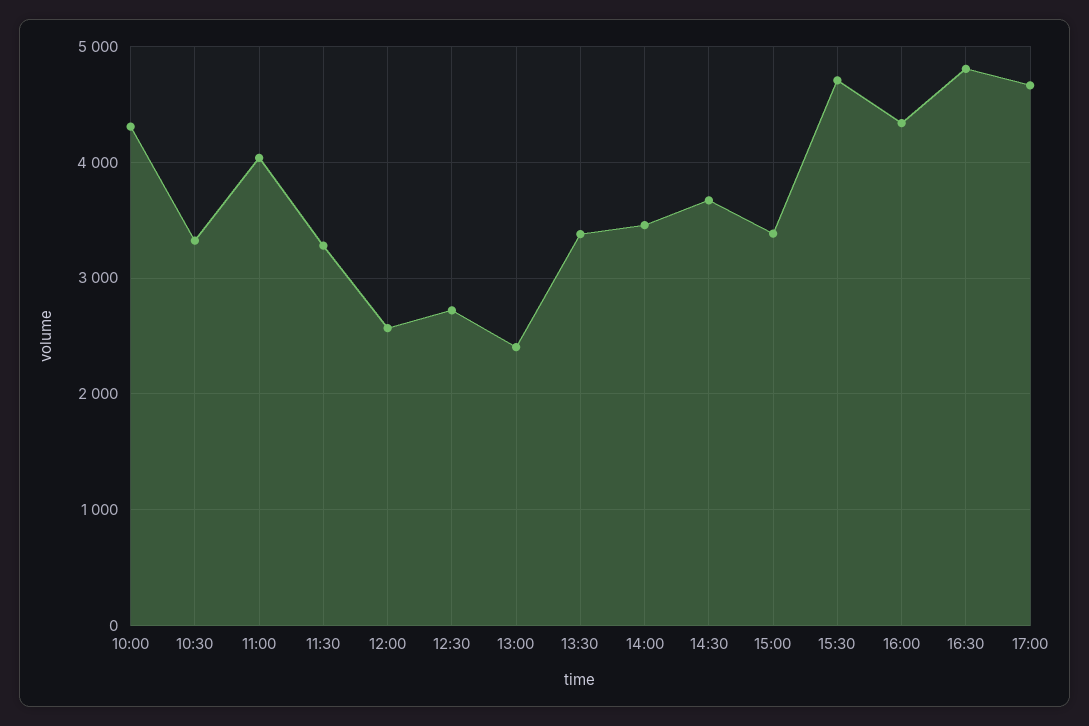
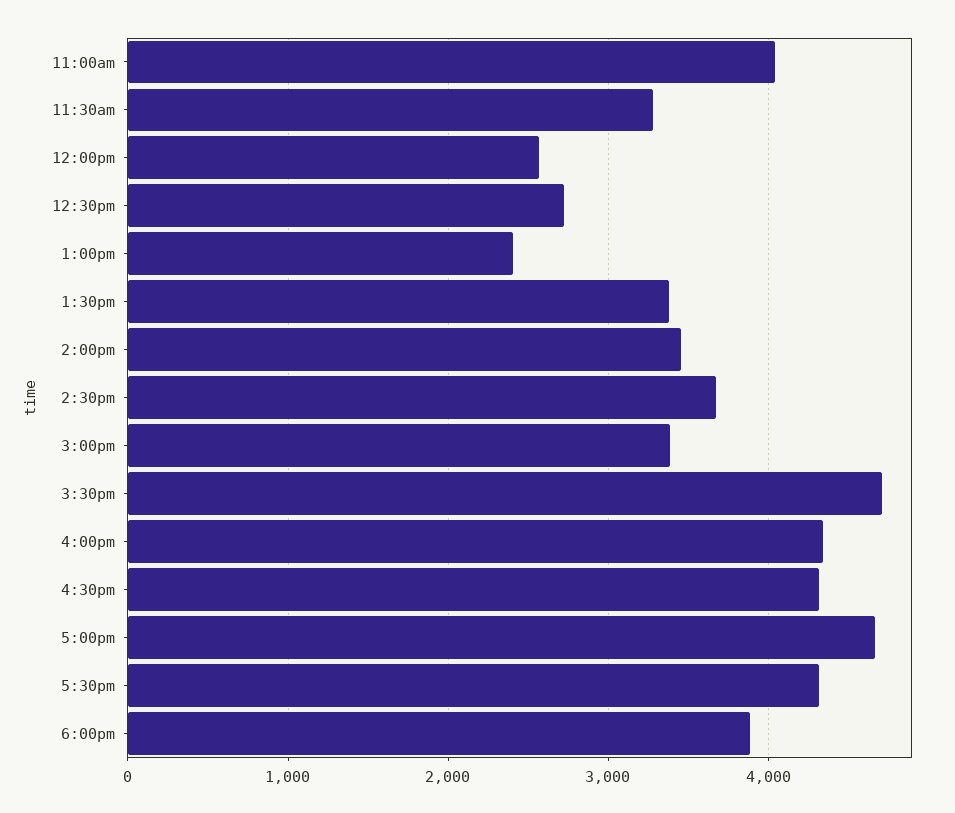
10:00: 4300 -> none
10:30: 3300 -> none
16:30: 4800 -> 4300
5:30pm: none -> 4300
6:00pm: none -> 3900

